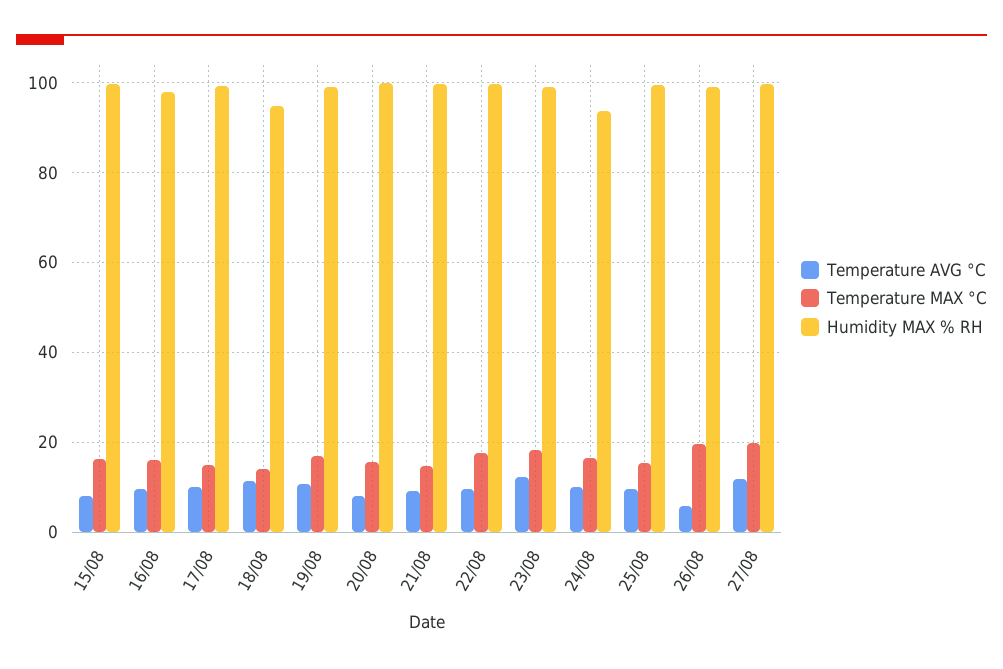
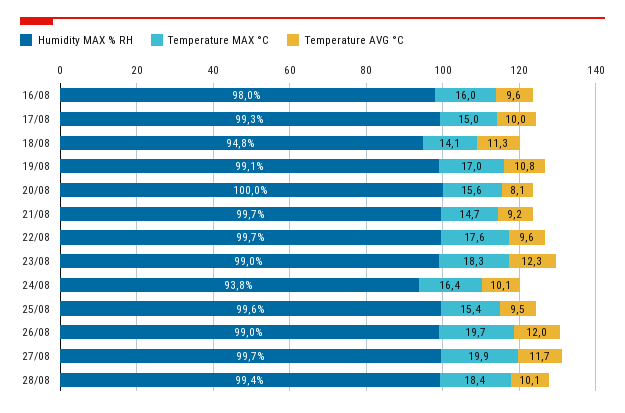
Temperature AVG °C, 15/08: 8 -> none
Temperature MAX °C, 15/08: 16 -> none
Humidity MAX % RH, 15/08: 100 -> none
Temperature AVG °C, 26/08: 6 -> 12
Humidity MAX % RH, 28/08: none -> 99.4
Temperature MAX °C, 28/08: none -> 18.4
Temperature AVG °C, 28/08: none -> 10.1

